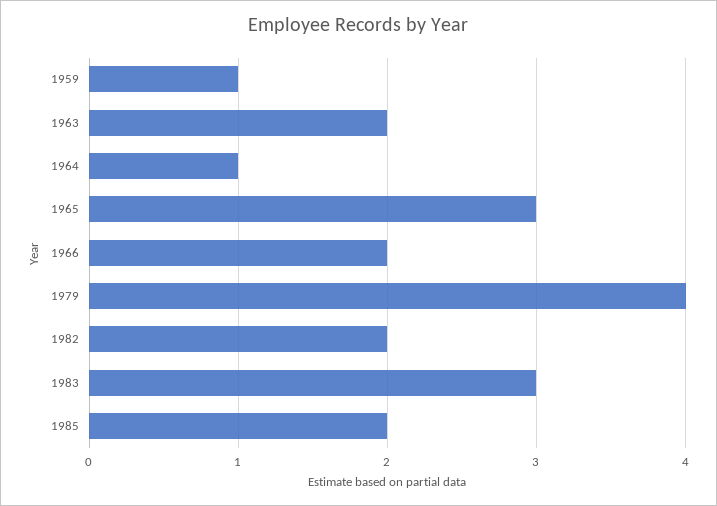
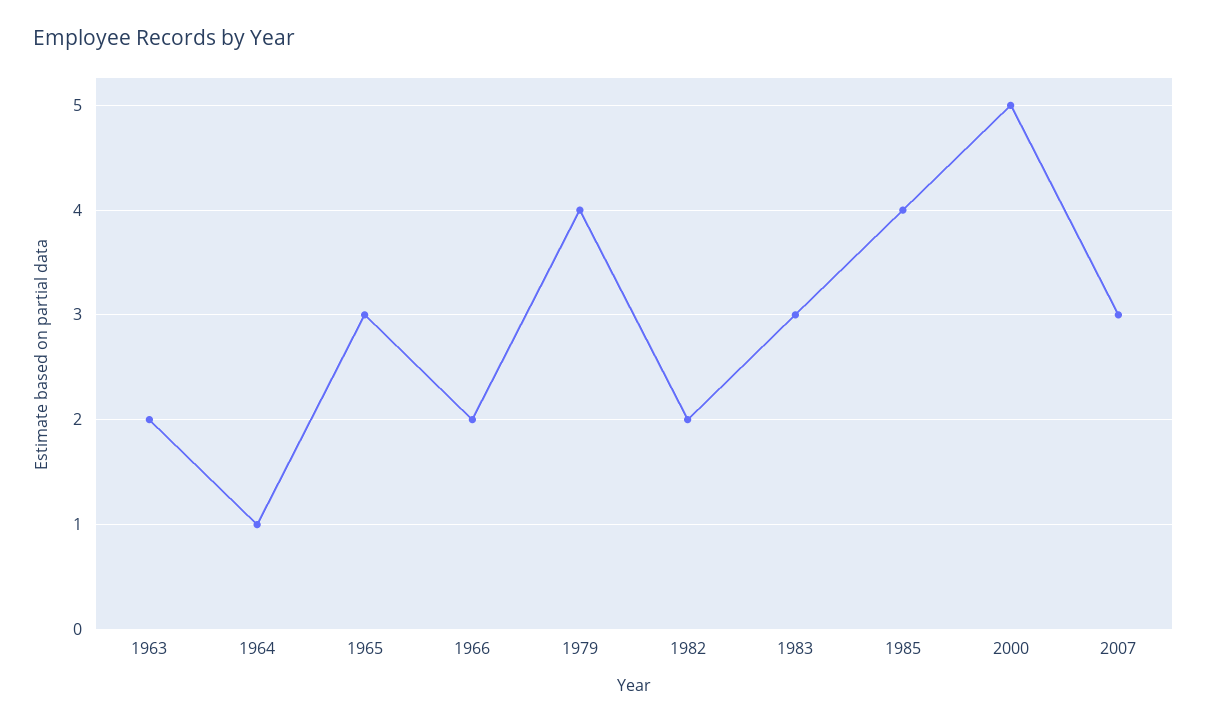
1959: 1 -> none
1985: 2 -> 4
2000: none -> 5
2007: none -> 3

